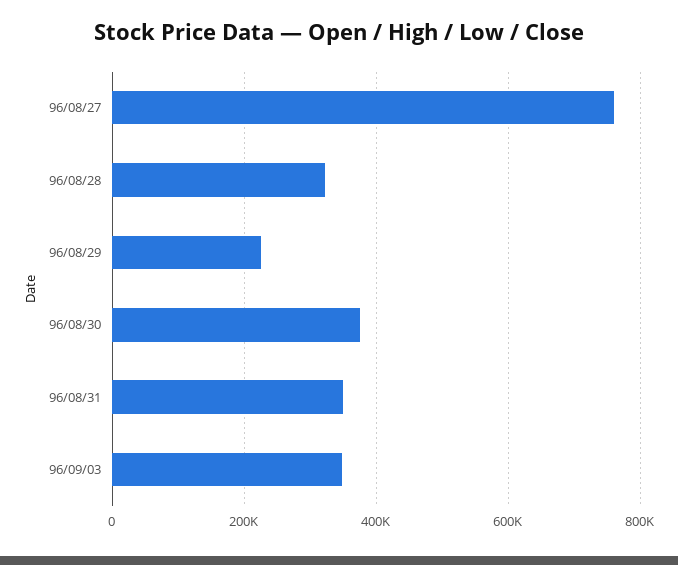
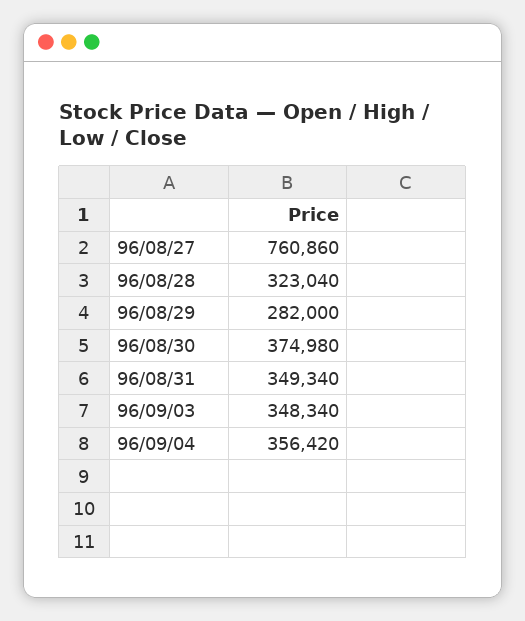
96/08/29: 220000 -> 282000
96/09/04: none -> 356420

